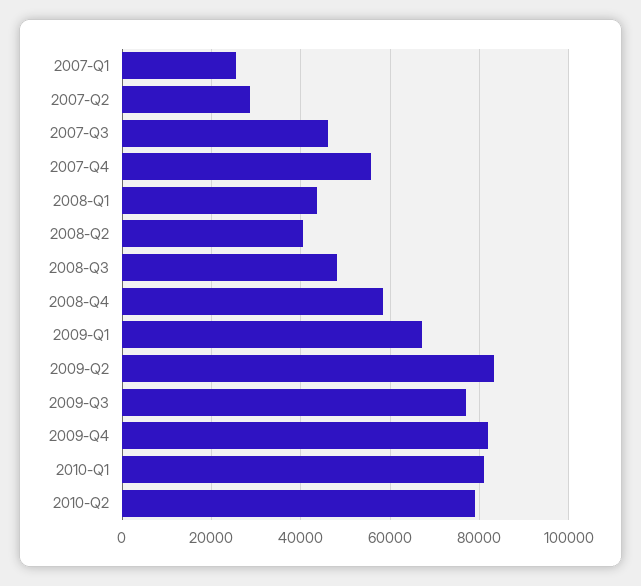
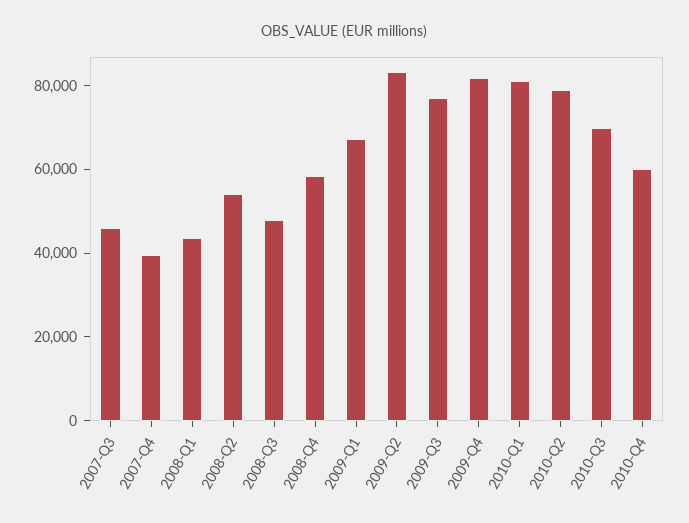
2007-Q1: 26000 -> none
2007-Q2: 28000 -> none
2007-Q4: 56000 -> 40000
2008-Q2: 40000 -> 55000
2010-Q3: none -> 70000
2010-Q4: none -> 60000

